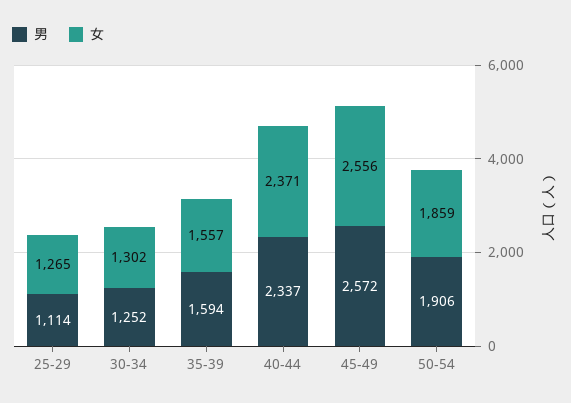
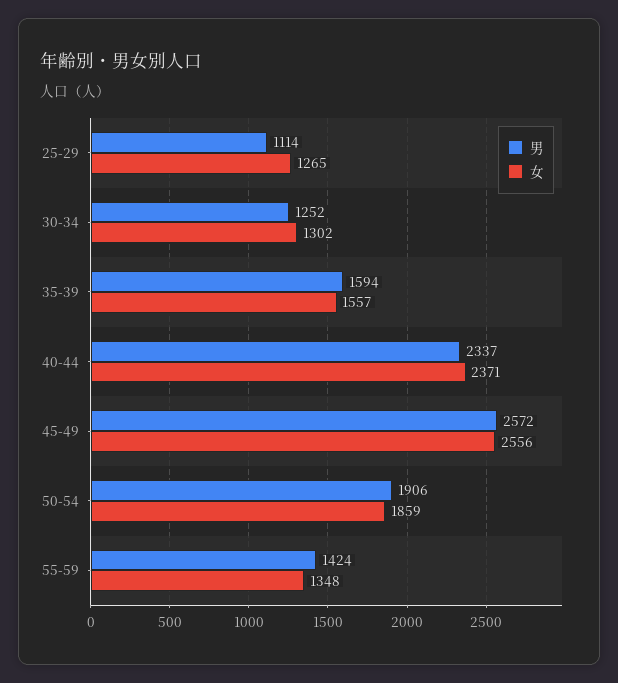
男, 55-59: none -> 1424
女, 55-59: none -> 1348

